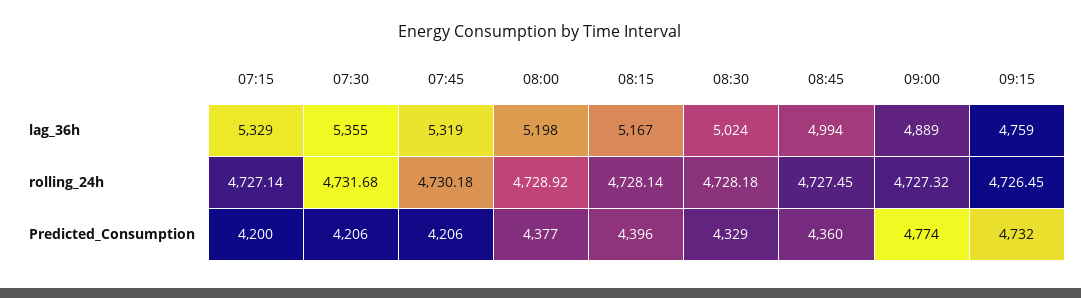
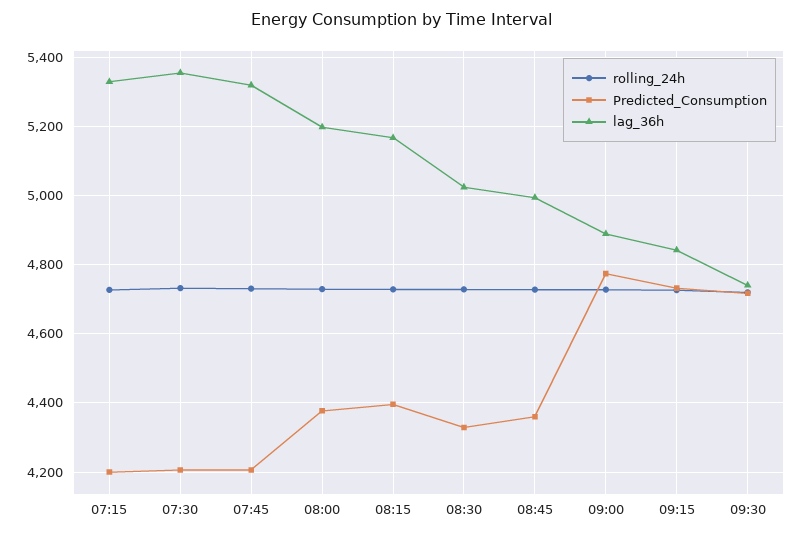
lag_36h, 09:15: 4759 -> 4840
rolling_24h, 09:30: none -> 4720
Predicted_Consumption, 09:30: none -> 4720
lag_36h, 09:30: none -> 4740

